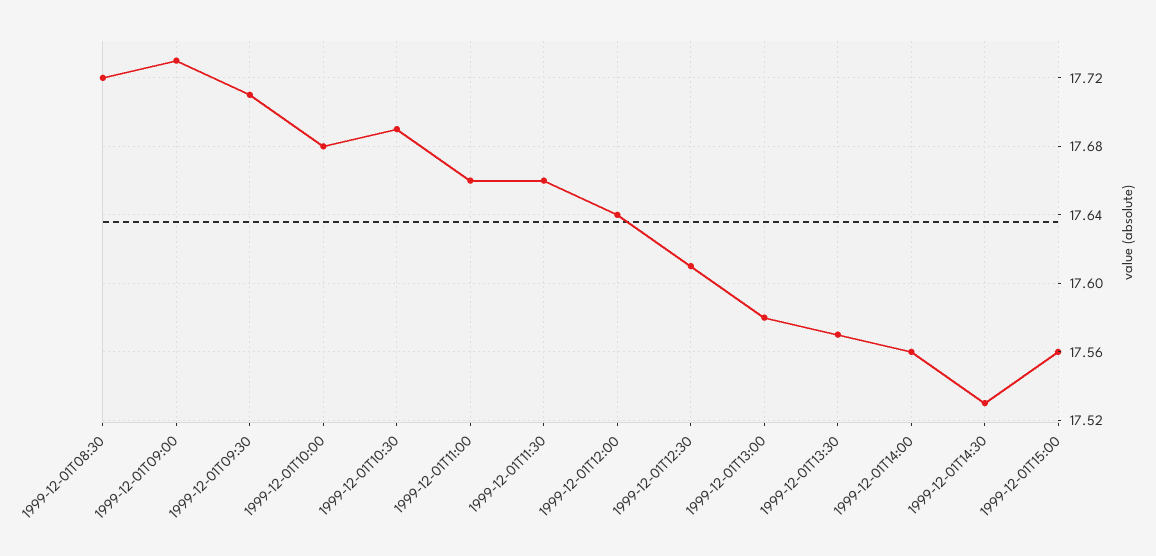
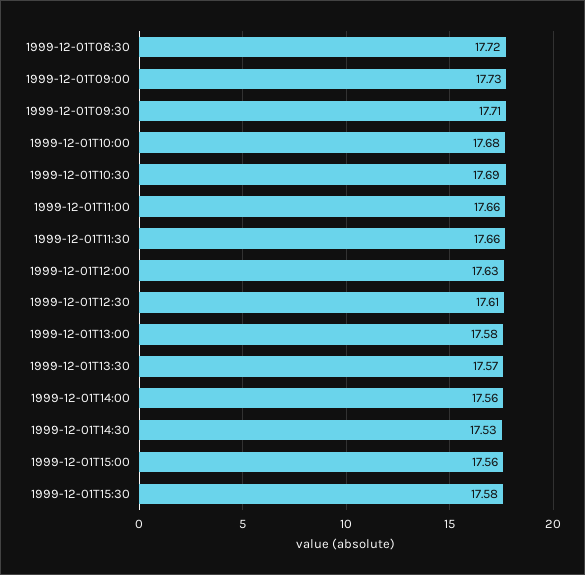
1999-12-01T12:00: 17.64 -> 17.63
1999-12-01T15:30: none -> 17.58

